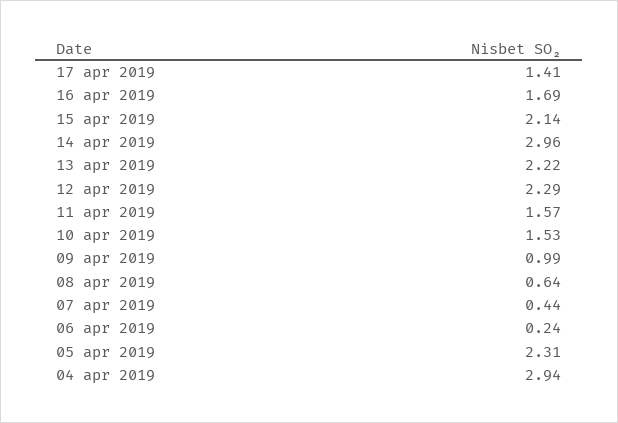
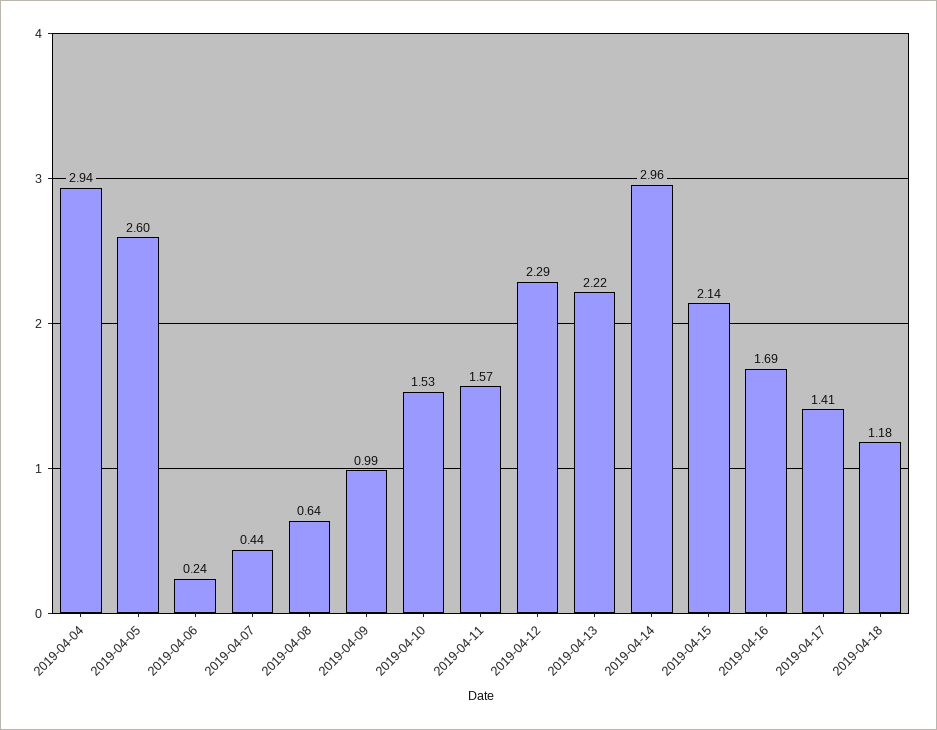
05 apr 2019: 2.31 -> 2.6
2019-04-18: none -> 1.18

